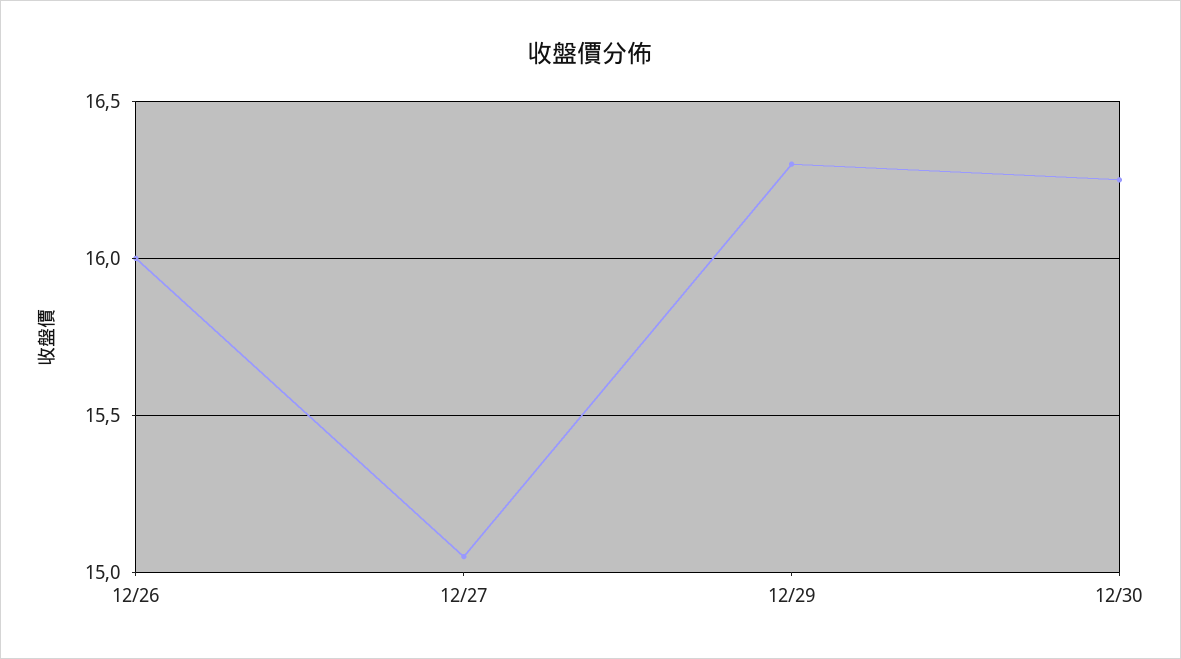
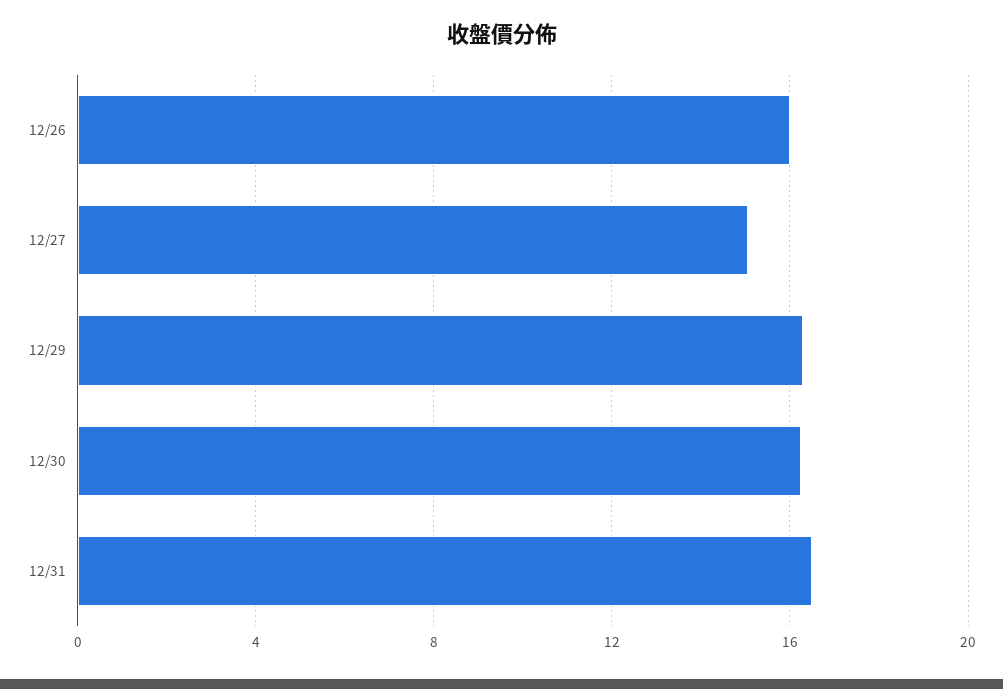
12/31: none -> 16.5

